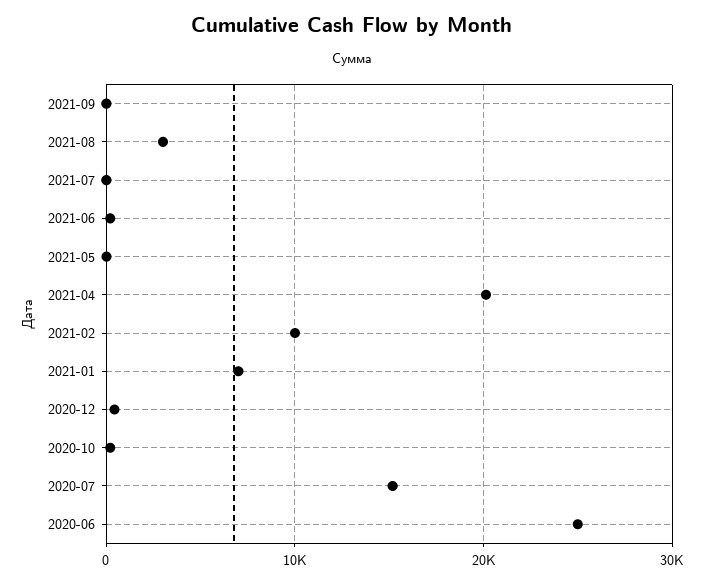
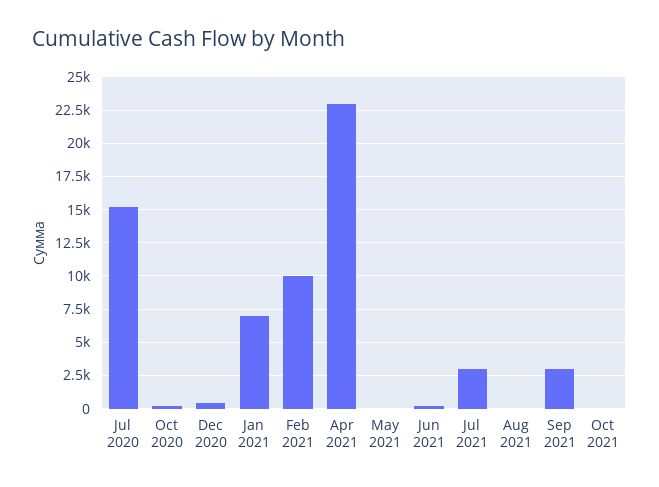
2021-09: 0 -> 3000
2021-08: 3000 -> 0
2021-07: 0 -> 3000
2021-04: 20000 -> 23000
2020-06: 25000 -> none
Oct 2021: none -> 0

